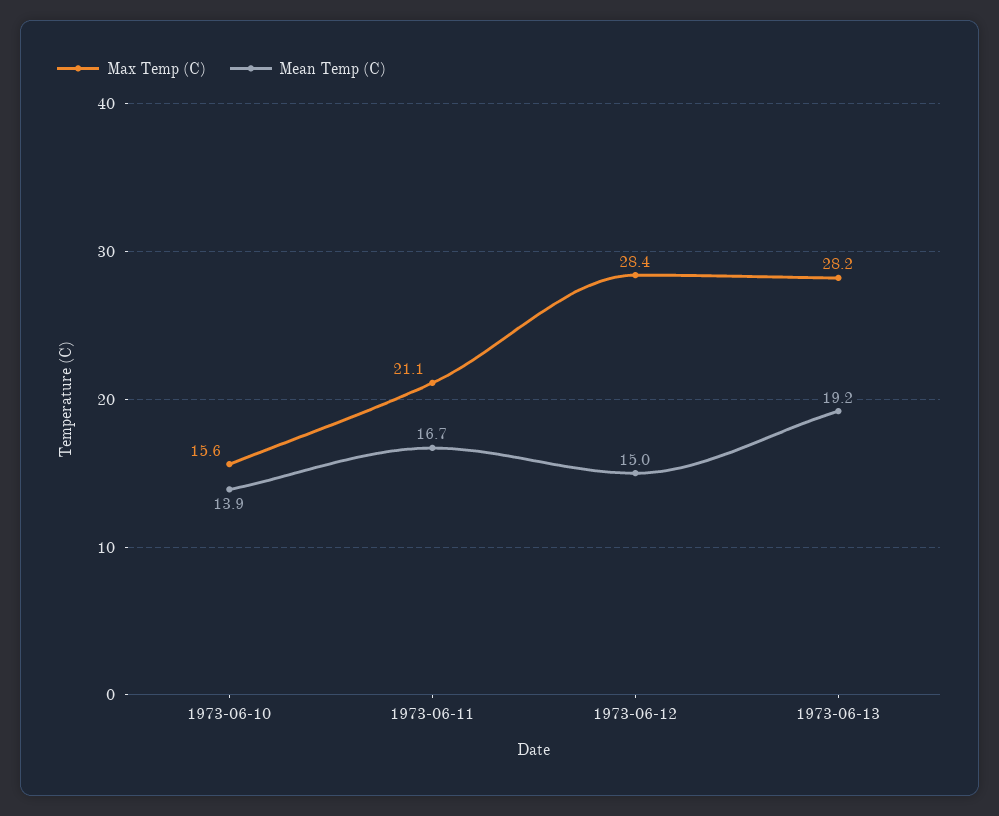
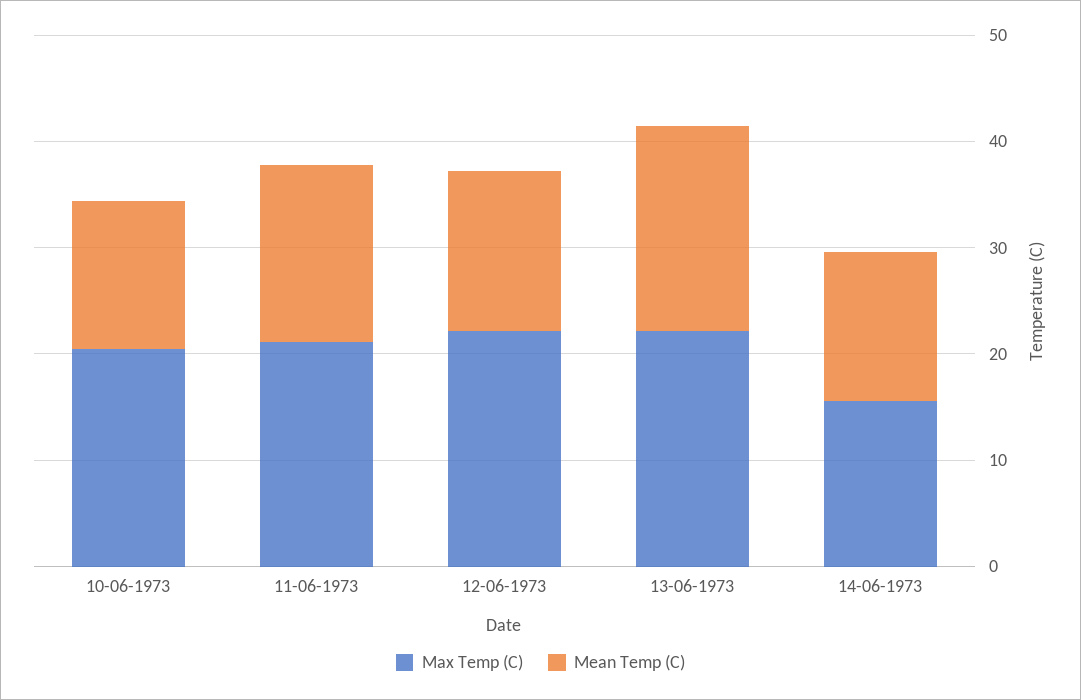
Max Temp (C), 1973-06-10: 15.6 -> 20
Max Temp (C), 1973-06-12: 28.4 -> 22
Max Temp (C), 1973-06-13: 28.2 -> 22
Max Temp (C), 14-06-1973: none -> 16
Mean Temp (C), 14-06-1973: none -> 14

